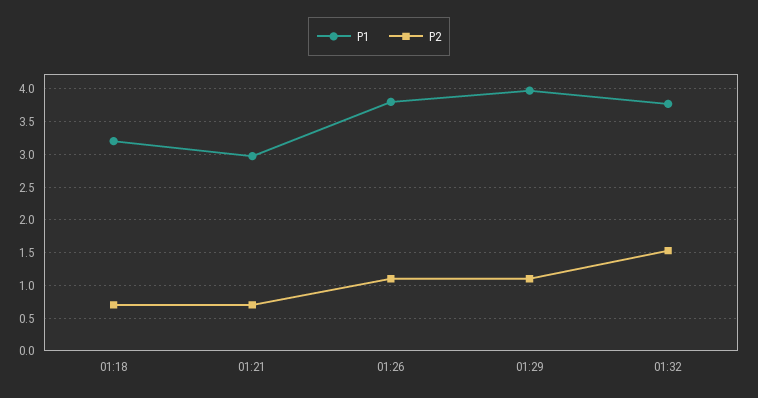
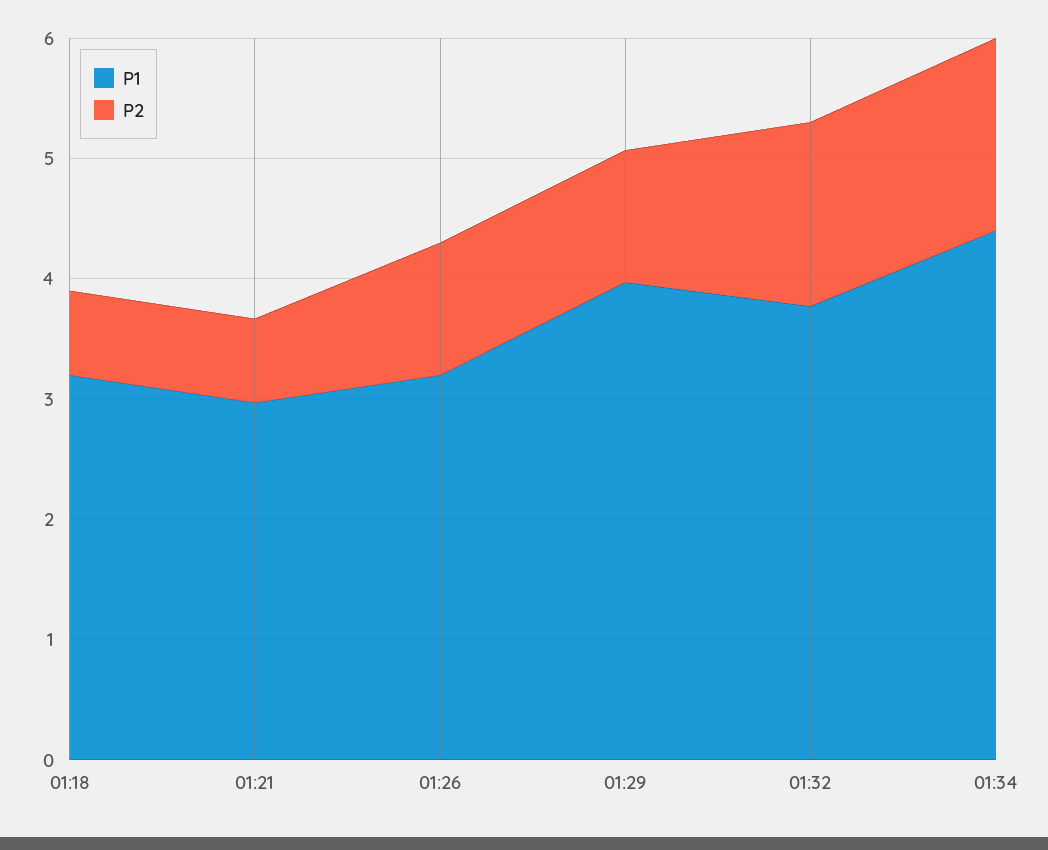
P1, 01:26: 3.8 -> 3.2
P1, 01:34: none -> 4.4
P2, 01:34: none -> 1.6

